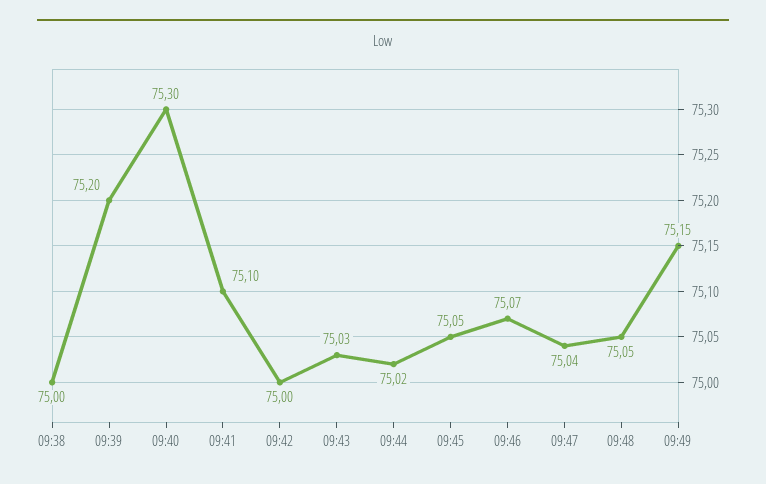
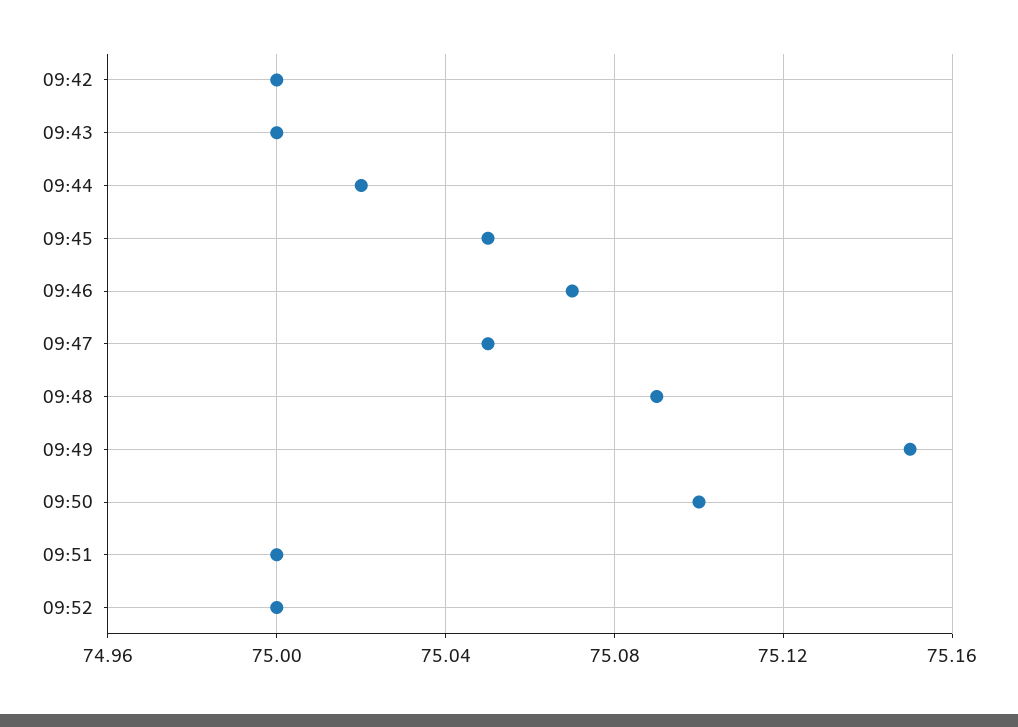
09:38: 75 -> none
09:39: 75.2 -> none
09:40: 75.3 -> none
09:41: 75.1 -> none
09:43: 75.03 -> 75
09:47: 75.04 -> 75.05
09:48: 75.05 -> 75.09
09:50: none -> 75.1
09:51: none -> 75
09:52: none -> 75

